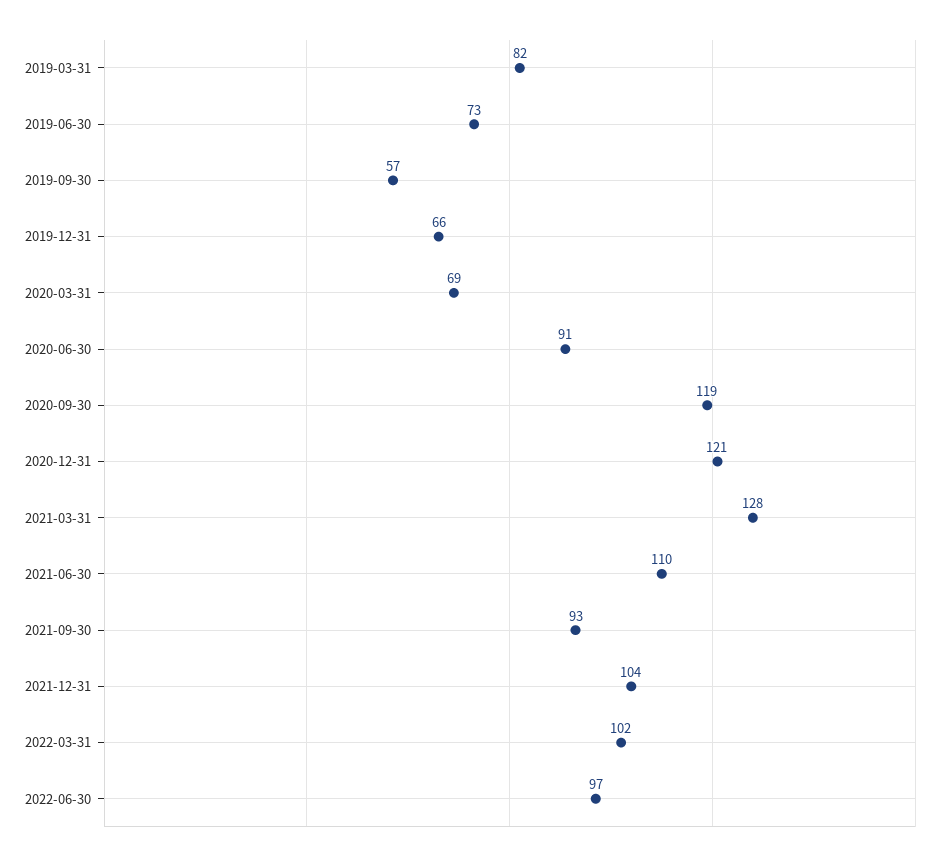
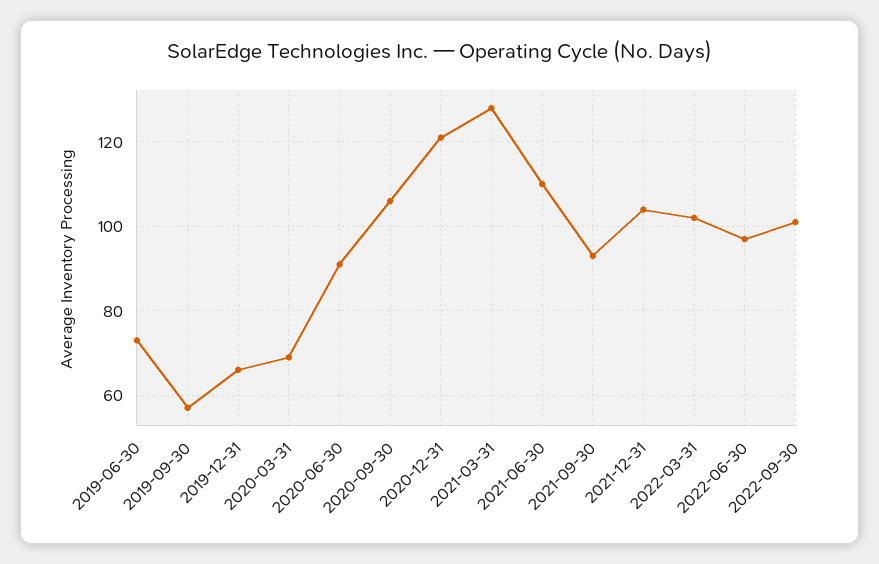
2019-03-31: 82 -> none
2020-09-30: 119 -> 105
2022-09-30: none -> 100

